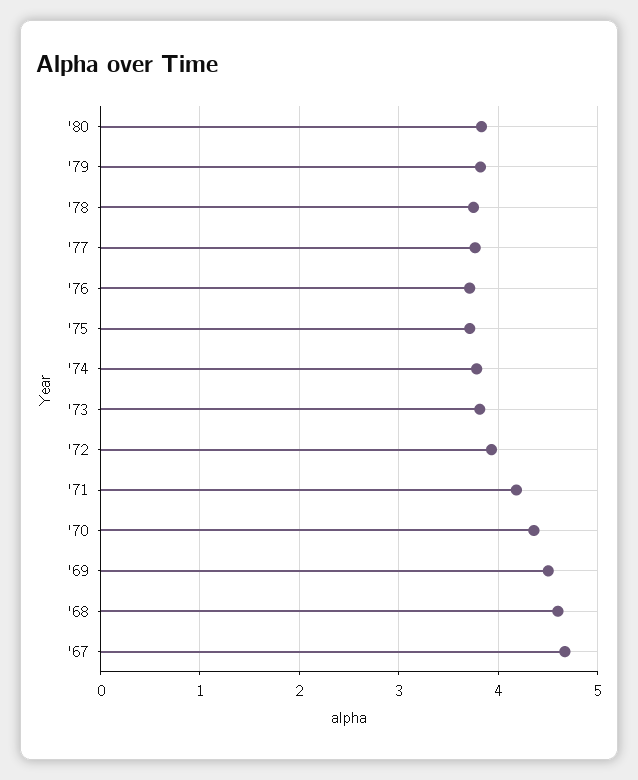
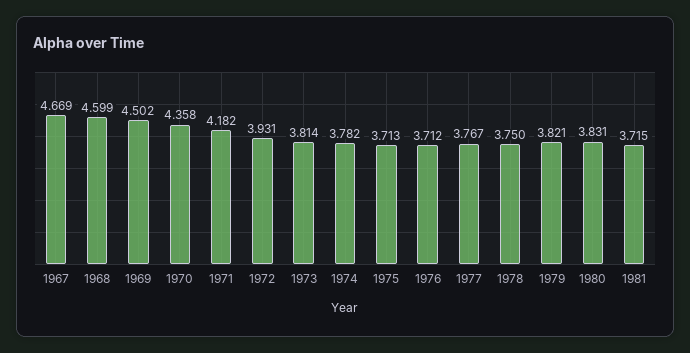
1981: none -> 3.715

